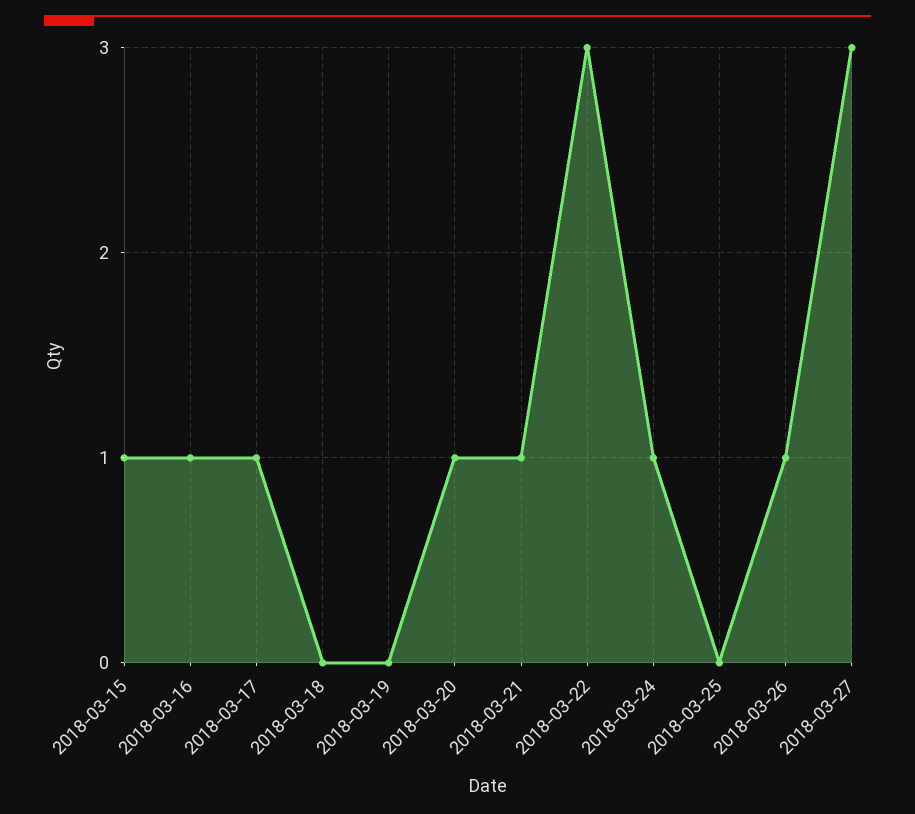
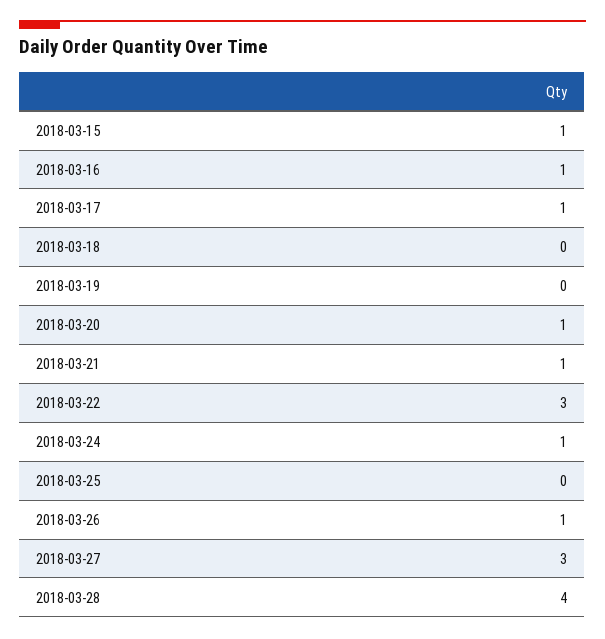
2018-03-28: none -> 4

